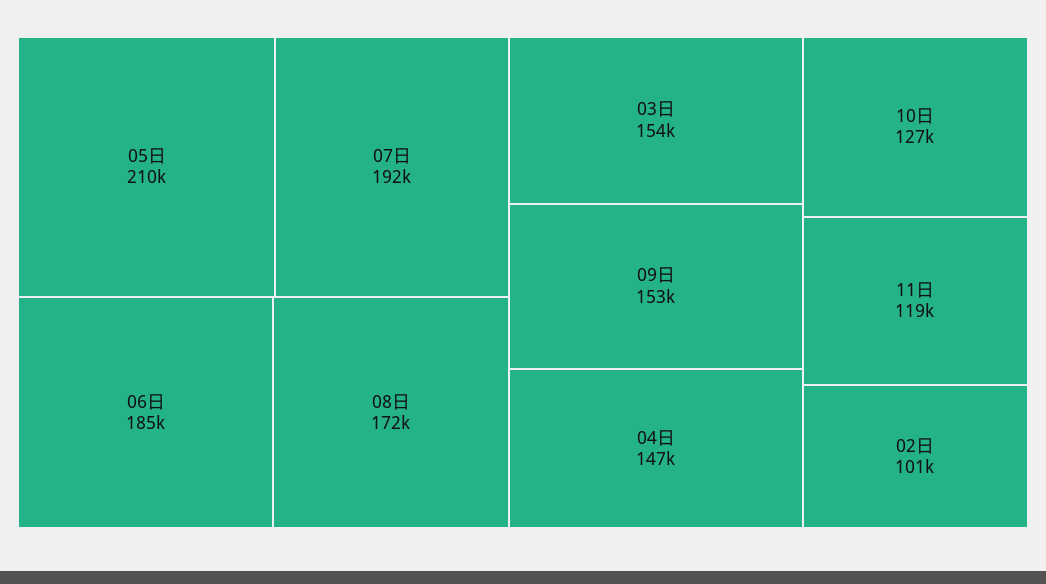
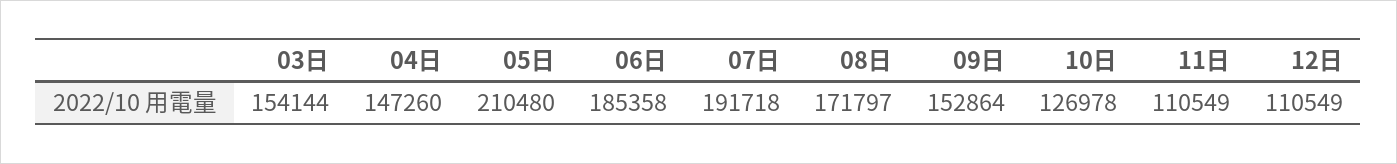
11日: 119000 -> 110549
02日: 101000 -> none
12日: none -> 110549

